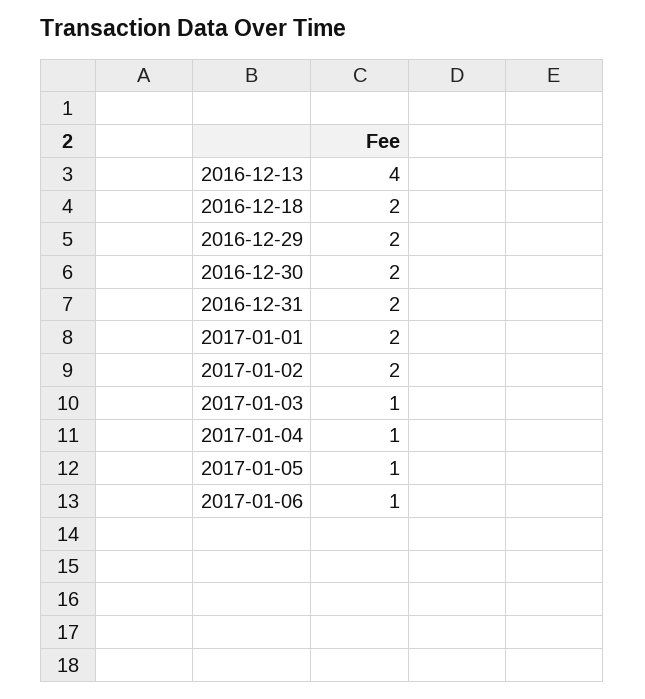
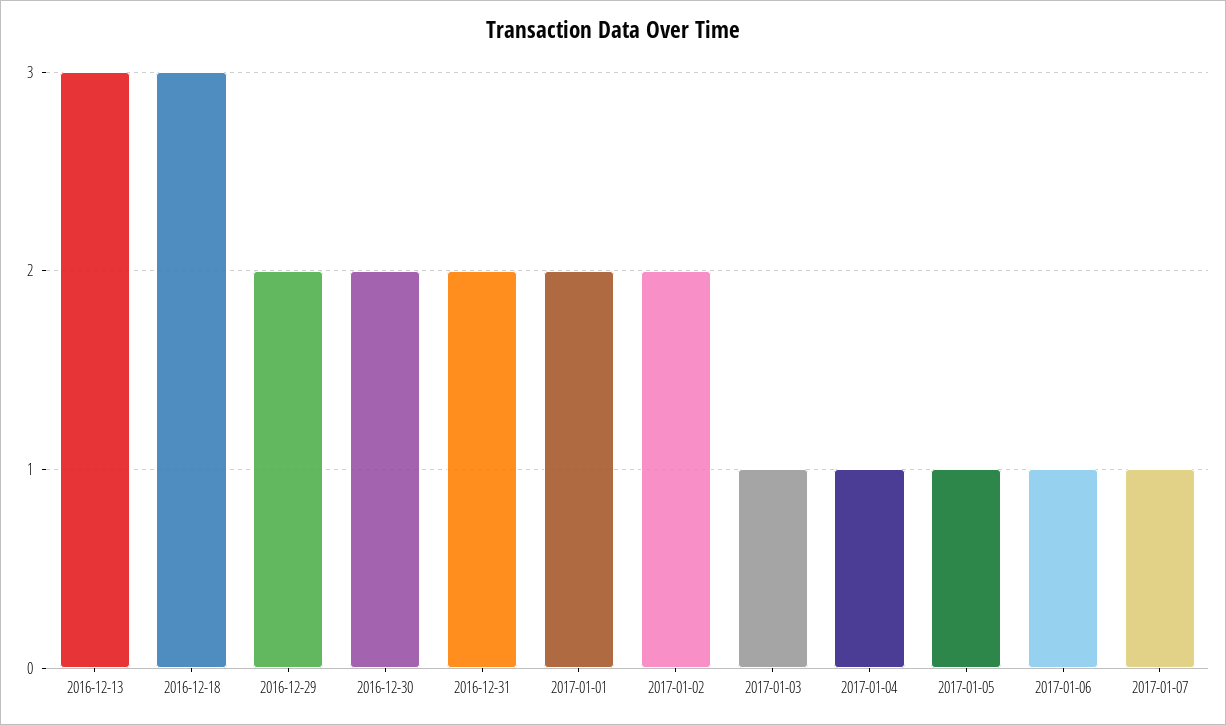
2016-12-13: 4 -> 3
2016-12-18: 2 -> 3
2017-01-07: none -> 1

